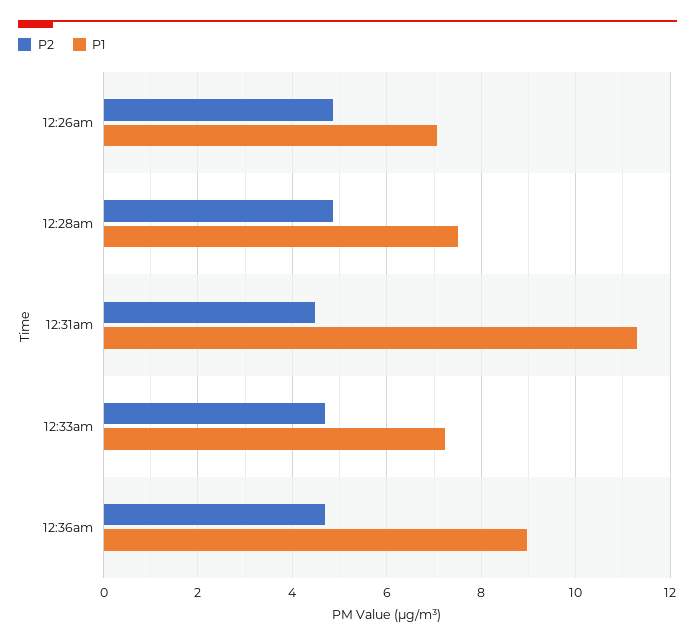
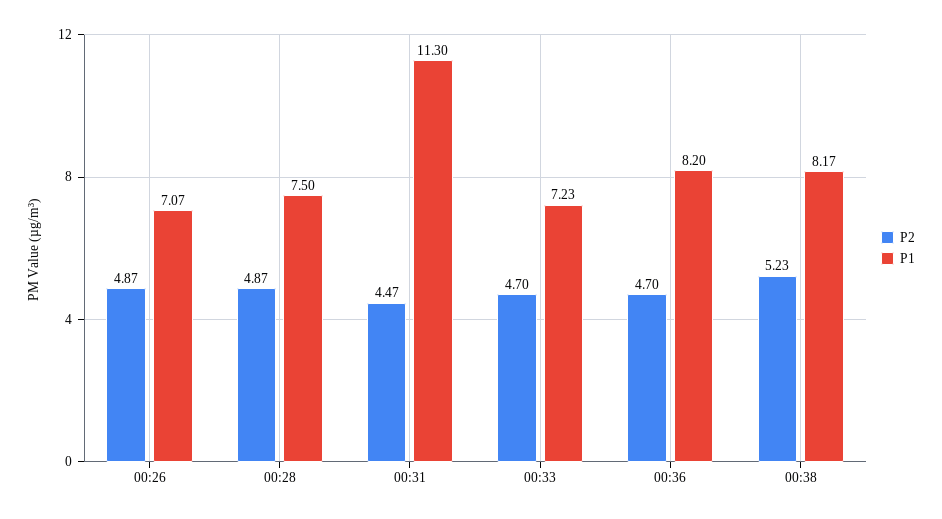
P1, 12:36am: 9 -> 8.2
P2, 00:38: none -> 5.23
P1, 00:38: none -> 8.17

